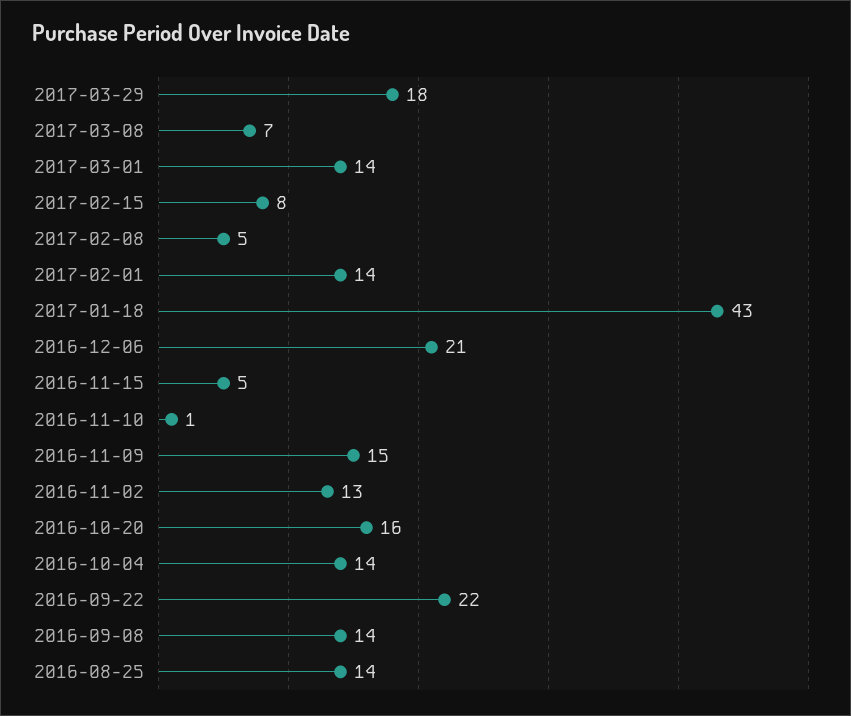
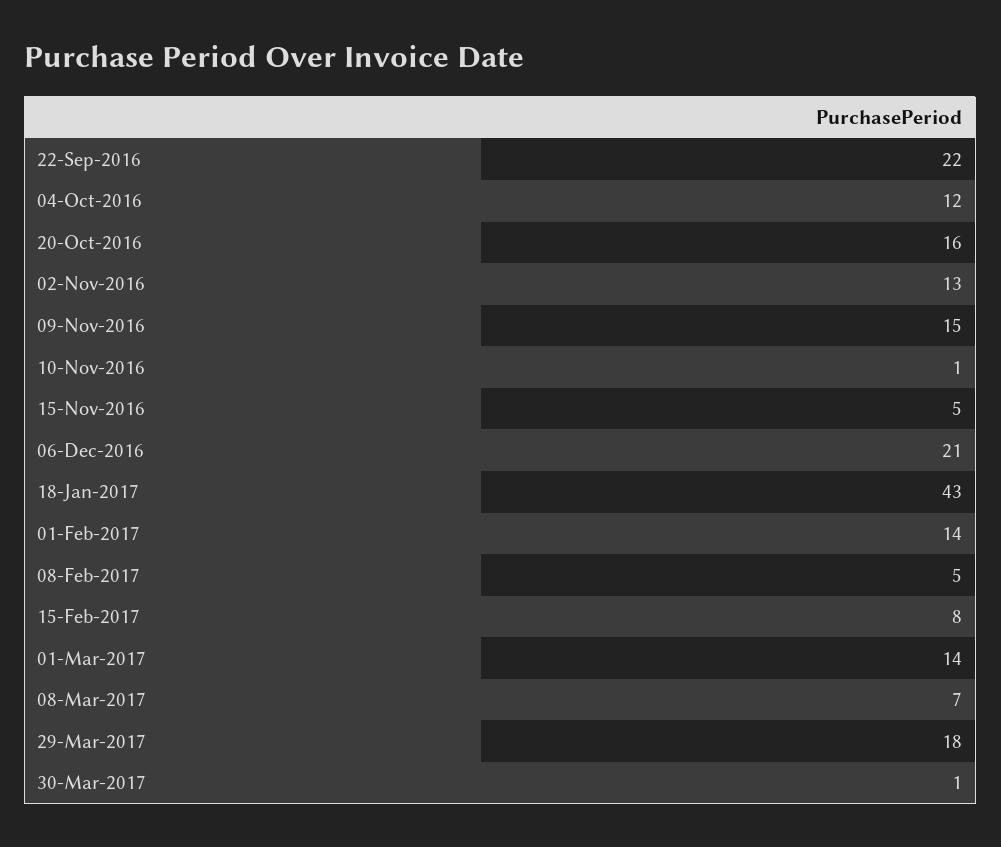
2016-10-04: 14 -> 12
2016-09-08: 14 -> none
2016-08-25: 14 -> none
30-Mar-2017: none -> 1

